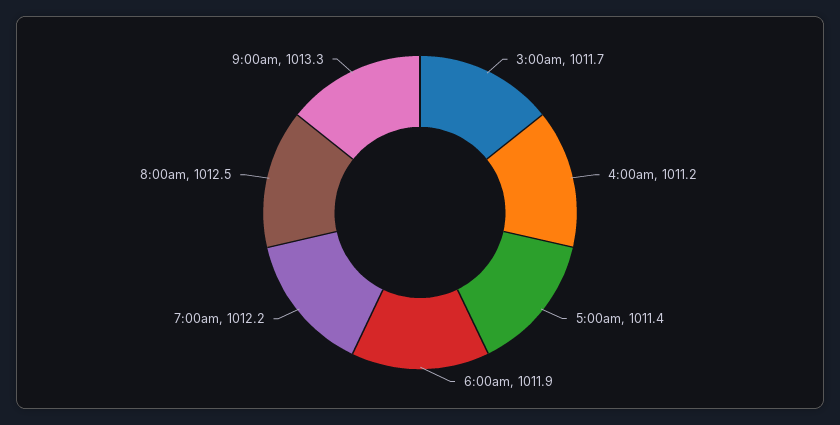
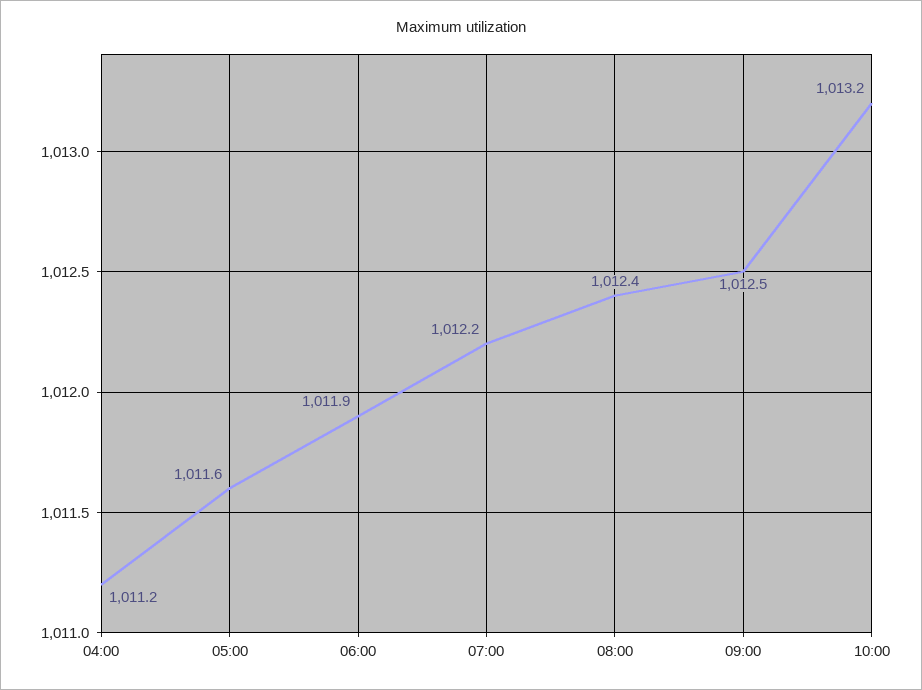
3:00am: 1011.7 -> none
5:00am: 1011.4 -> 1011.6
8:00am: 1012.5 -> 1012.4
9:00am: 1013.3 -> 1012.5
10:00: none -> 1013.2

